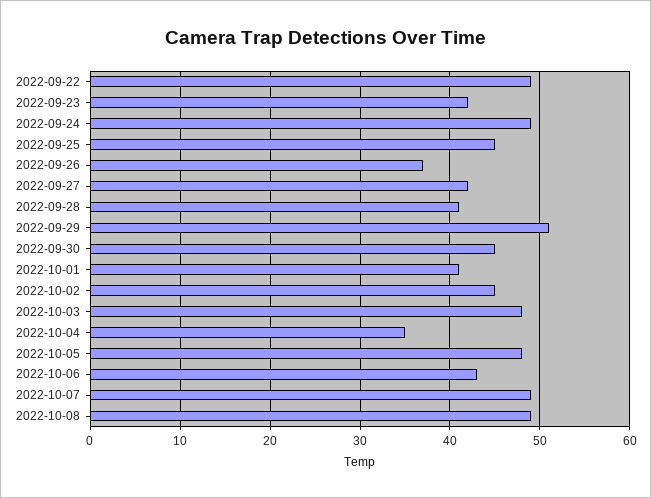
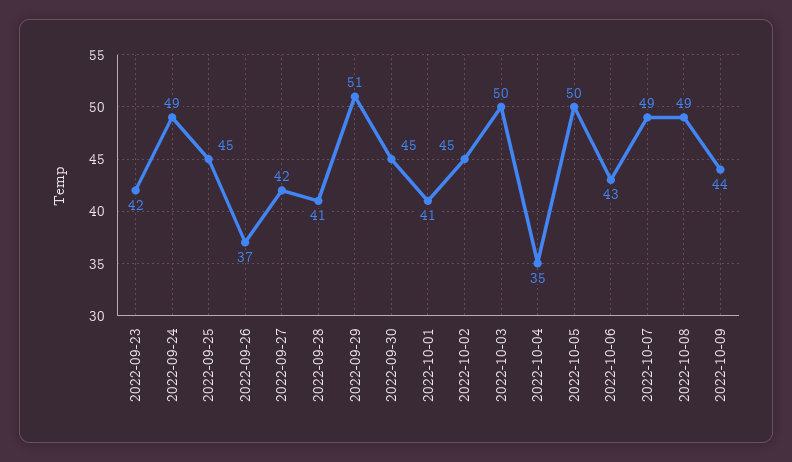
2022-09-22: 49 -> none
2022-10-03: 48 -> 50
2022-10-05: 48 -> 50
2022-10-09: none -> 44

